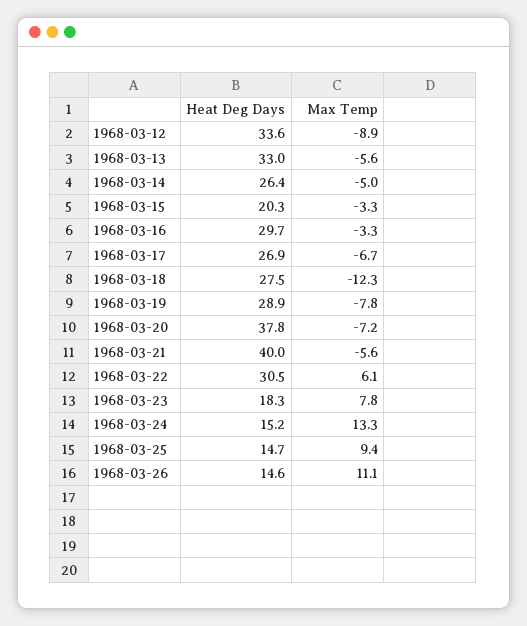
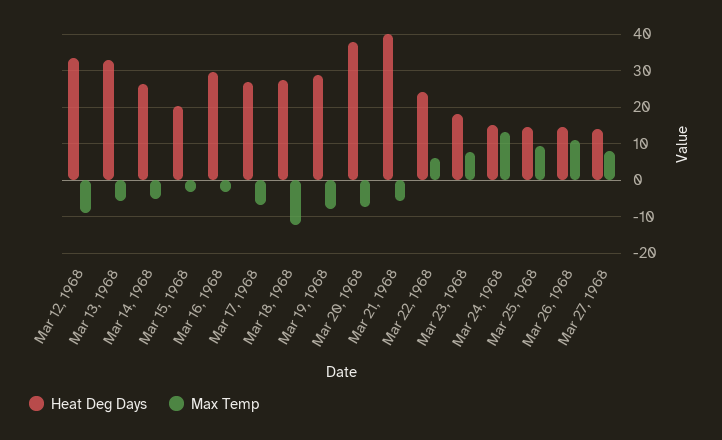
Heat Deg Days, 1968-03-22: 30.5 -> 24
Heat Deg Days, Mar 27, 1968: none -> 14
Max Temp, Mar 27, 1968: none -> 8

